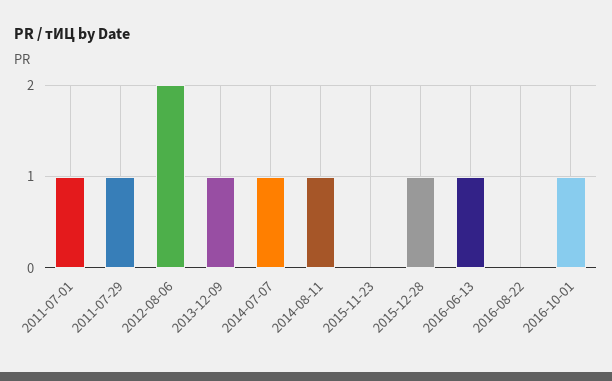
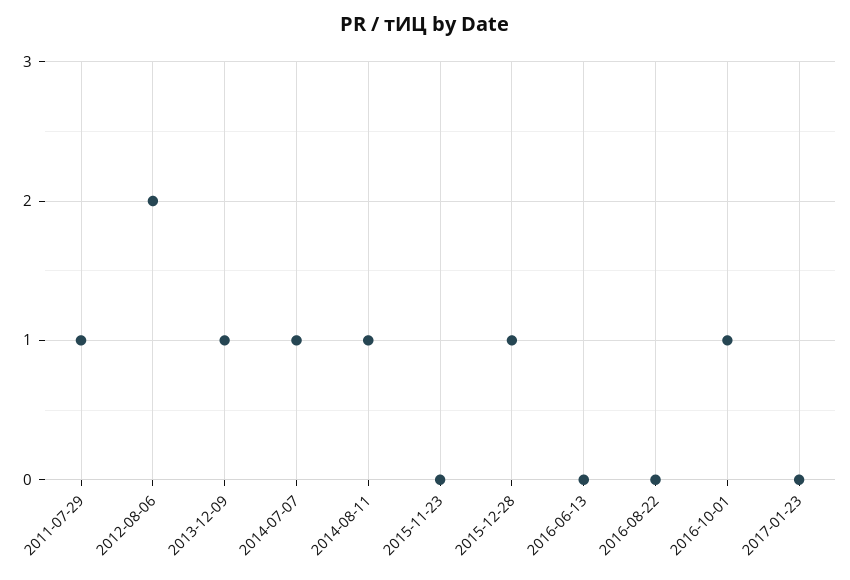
2011-07-01: 1 -> none
2016-06-13: 1 -> 0
2017-01-23: none -> 0

